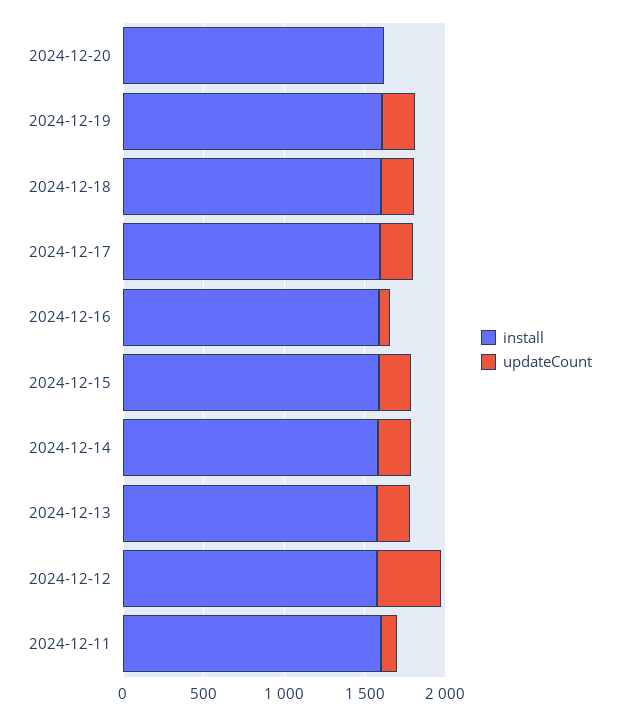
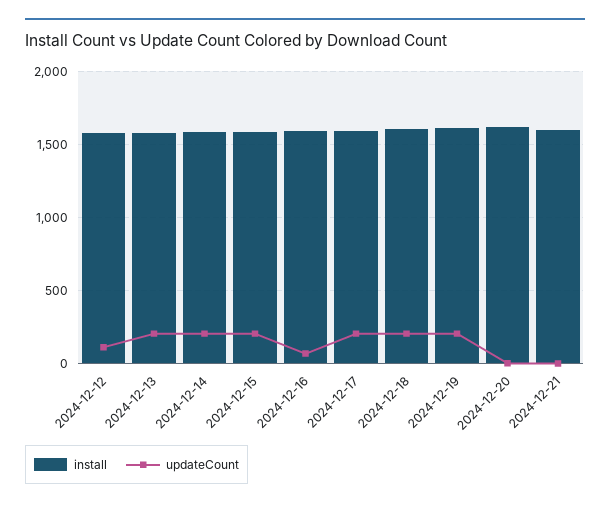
updateCount, 2024-12-12: 400 -> 100
install, 2024-12-11: 1600 -> none
updateCount, 2024-12-11: 100 -> none
install, 2024-12-21: none -> 1600
updateCount, 2024-12-21: none -> 0

